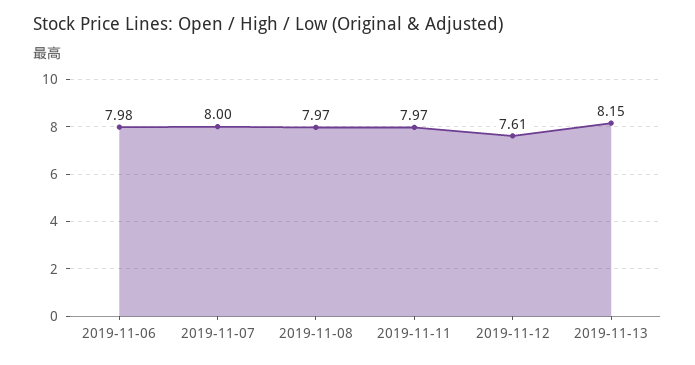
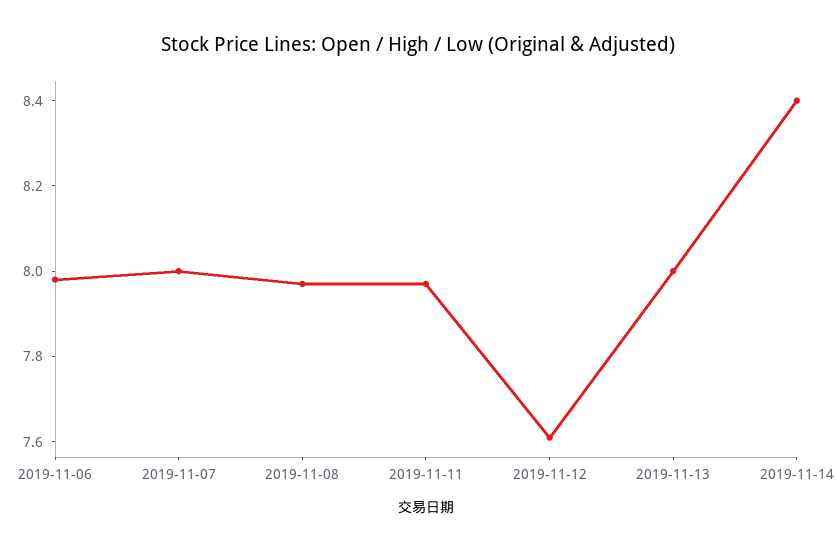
2019-11-13: 8.15 -> 8
2019-11-14: none -> 8.4

